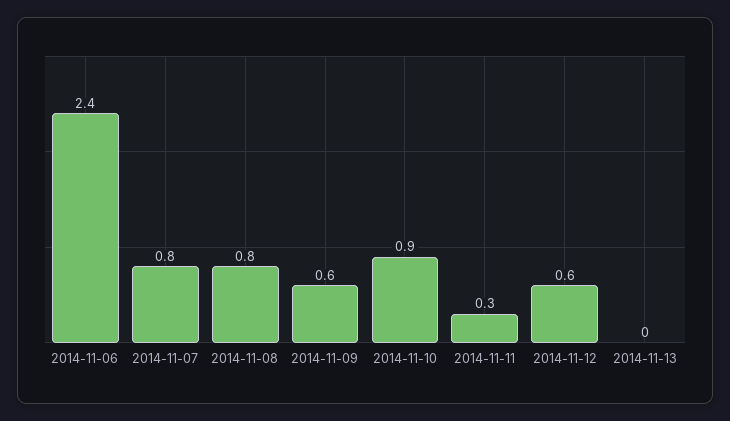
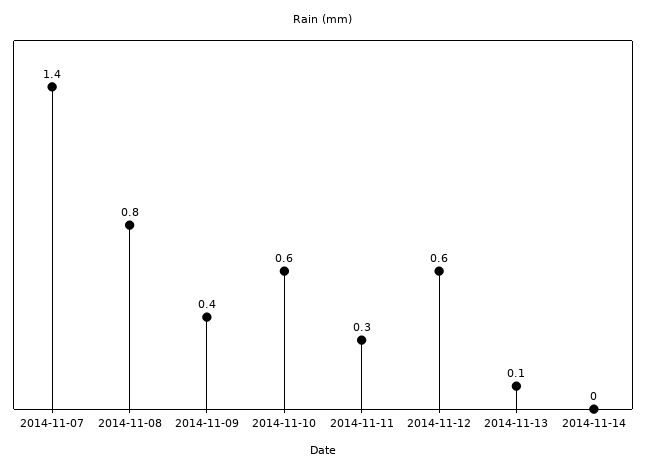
2014-11-06: 2.4 -> none
2014-11-07: 0.8 -> 1.4
2014-11-09: 0.6 -> 0.4
2014-11-10: 0.9 -> 0.6
2014-11-13: 0 -> 0.1
2014-11-14: none -> 0

